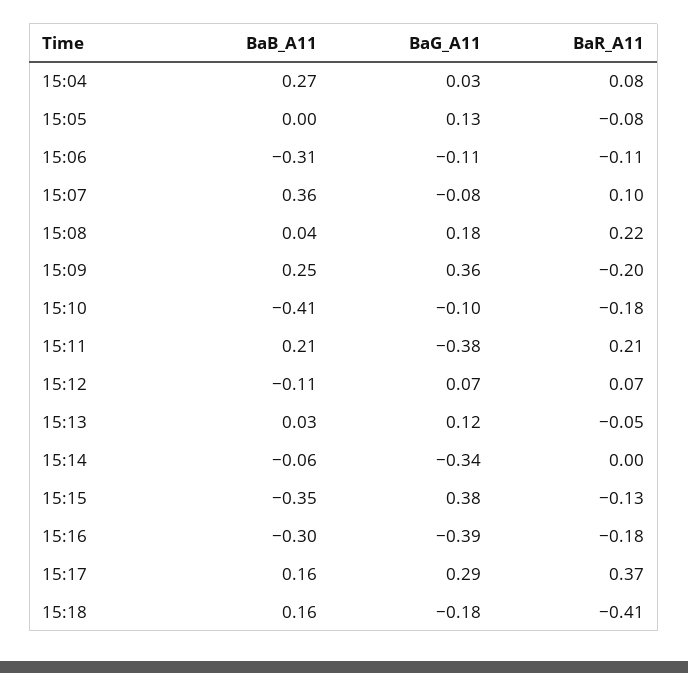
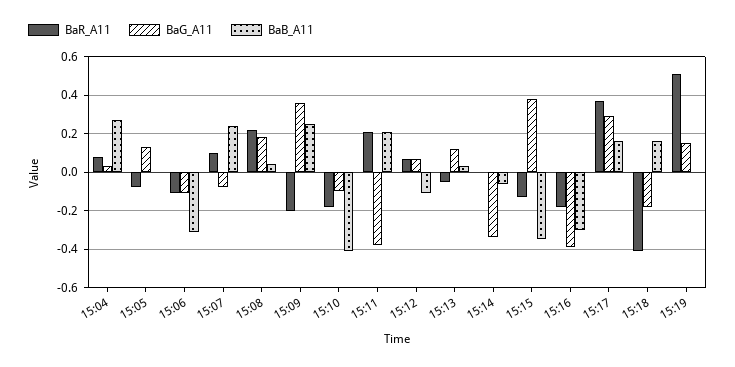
BaB_A11, 15:07: 0.36 -> 0.25
BaR_A11, 15:19: none -> 0.5
BaG_A11, 15:19: none -> 0.15
BaB_A11, 15:19: none -> 0

